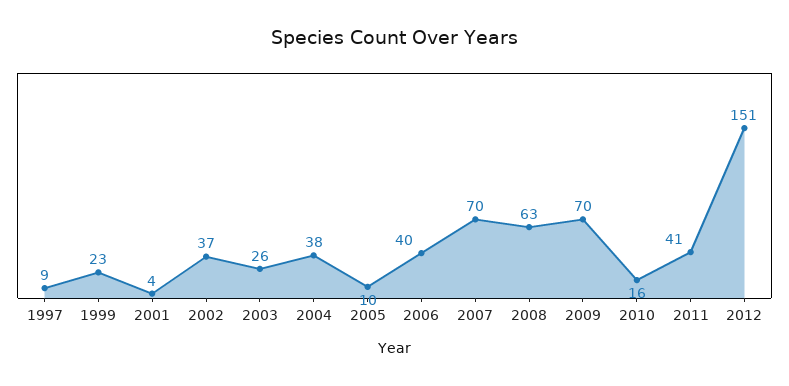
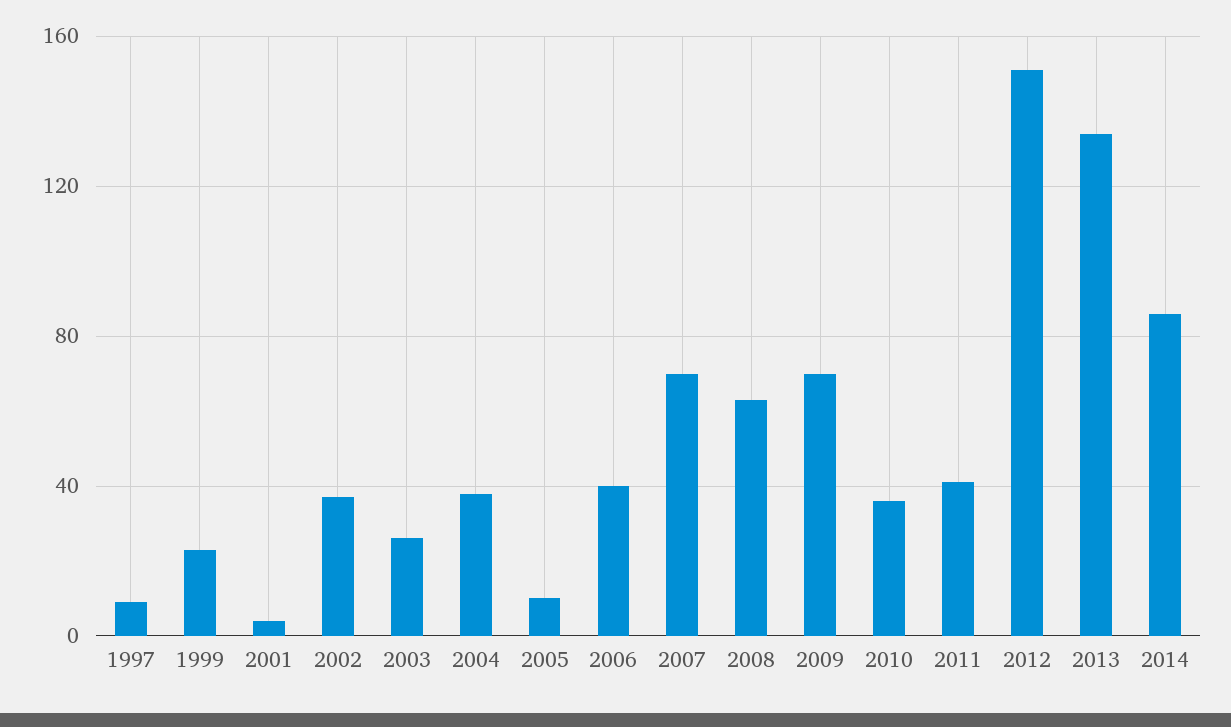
2010: 16 -> 35
2013: none -> 135
2014: none -> 85

